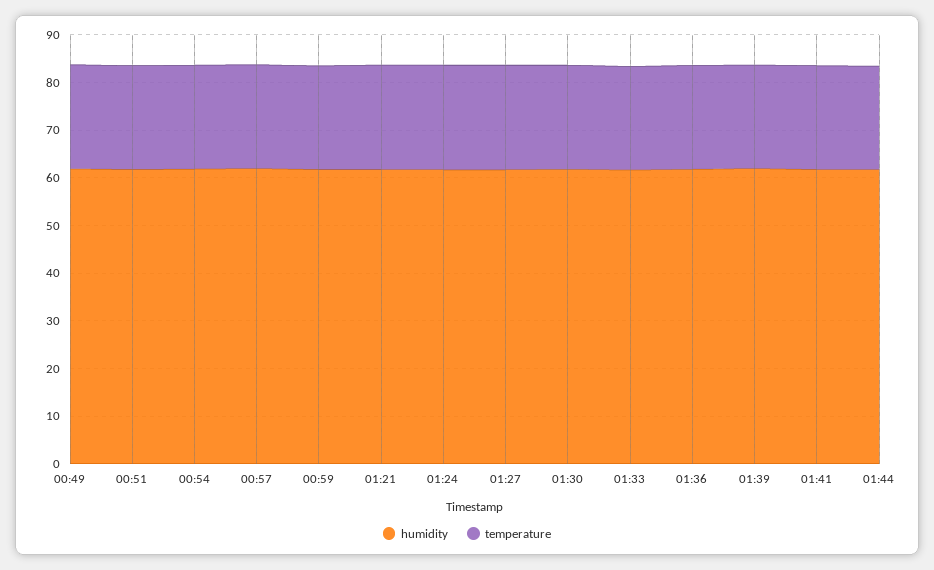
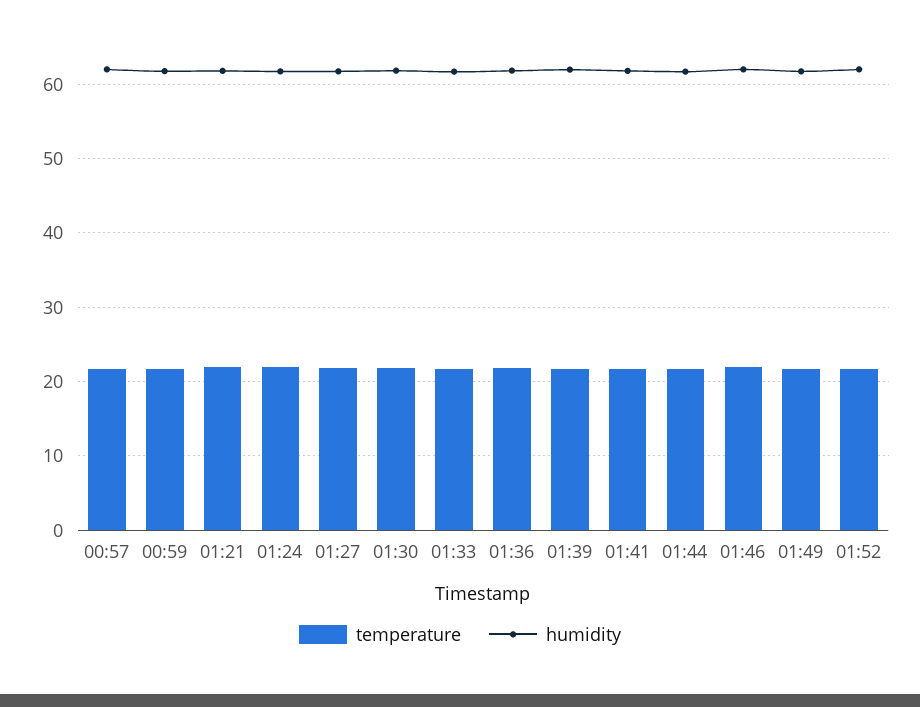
humidity, 00:49: 62 -> none
temperature, 00:49: 22 -> none
humidity, 00:51: 62 -> none
temperature, 00:51: 22 -> none
humidity, 00:54: 62 -> none
temperature, 00:54: 22 -> none
temperature, 01:46: none -> 22
humidity, 01:46: none -> 62
temperature, 01:49: none -> 22
humidity, 01:49: none -> 62
temperature, 01:52: none -> 22
humidity, 01:52: none -> 62

